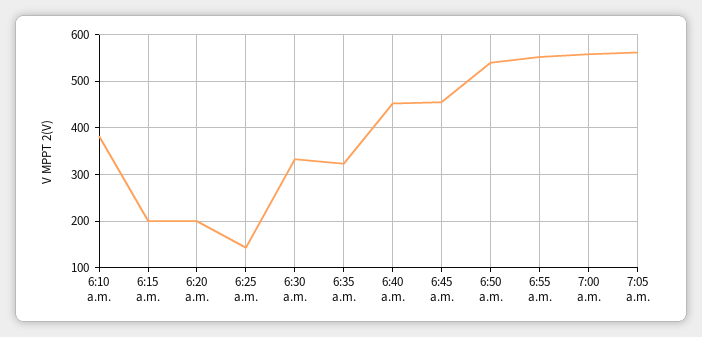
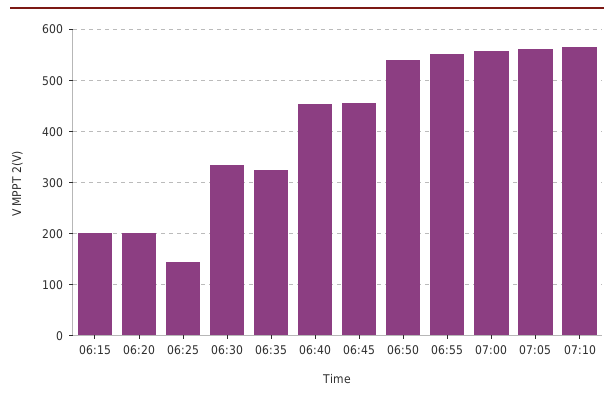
6:10 a.m.: 380 -> none
07:10: none -> 560

